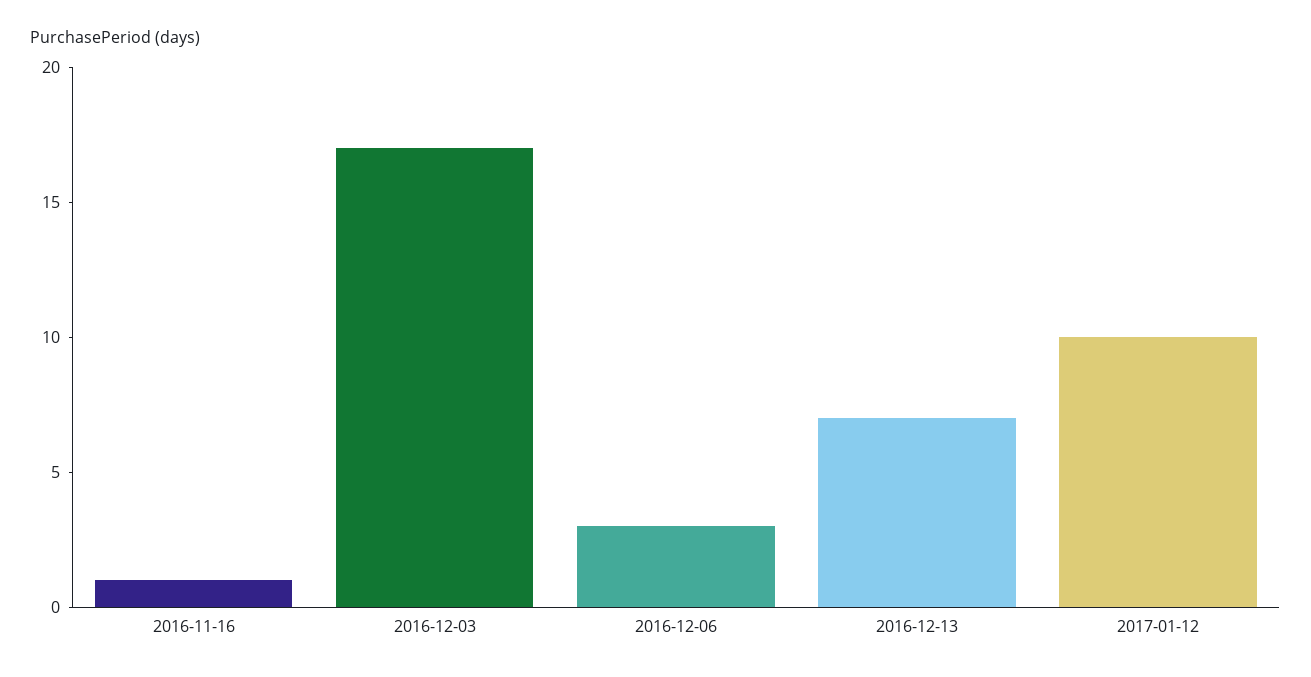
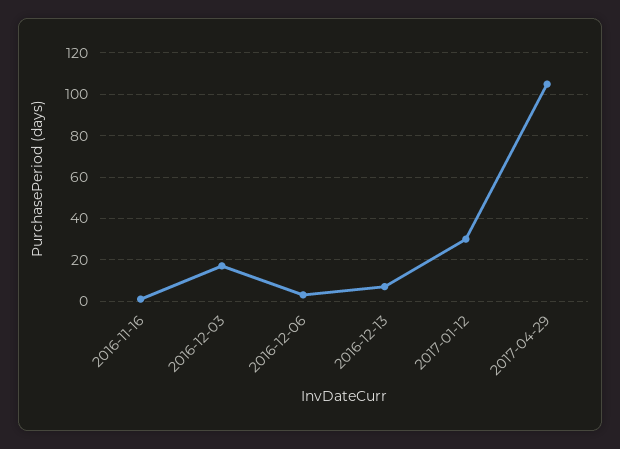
2017-01-12: 10 -> 30
2017-04-29: none -> 105

